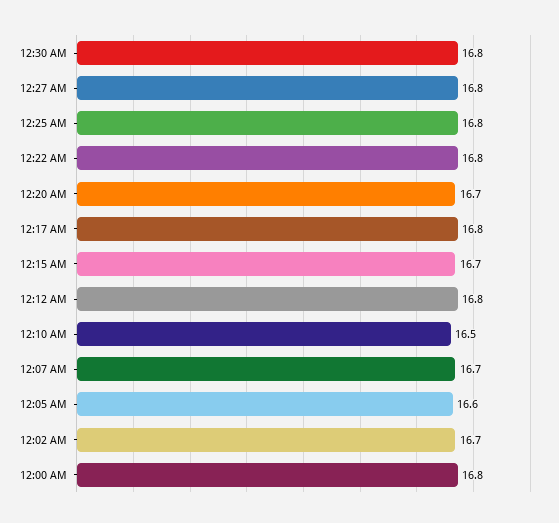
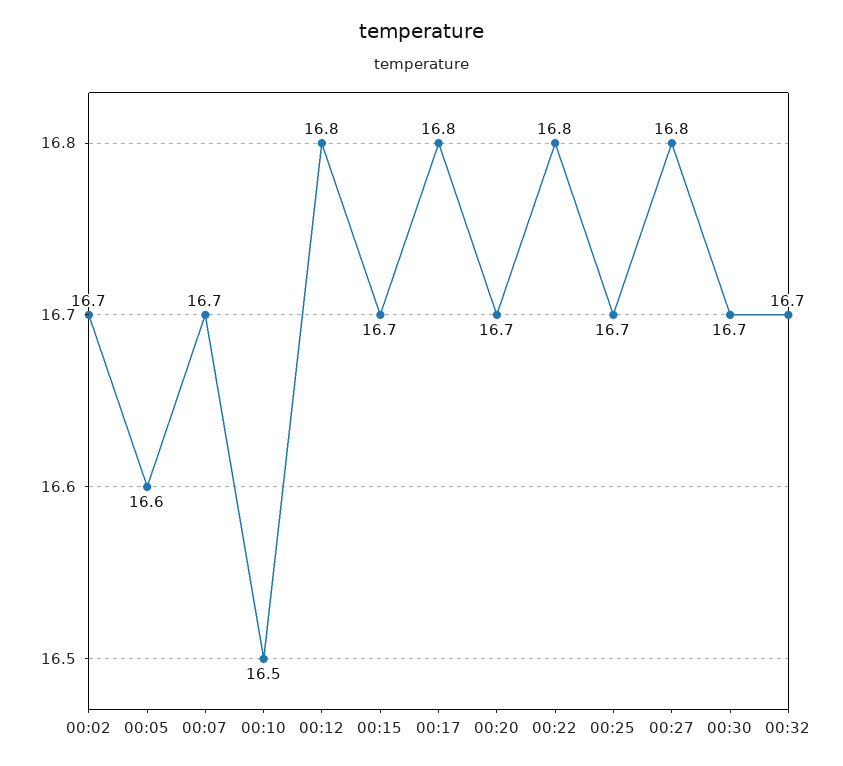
12:30 AM: 16.8 -> 16.7
12:25 AM: 16.8 -> 16.7
12:00 AM: 16.8 -> none
00:32: none -> 16.7

